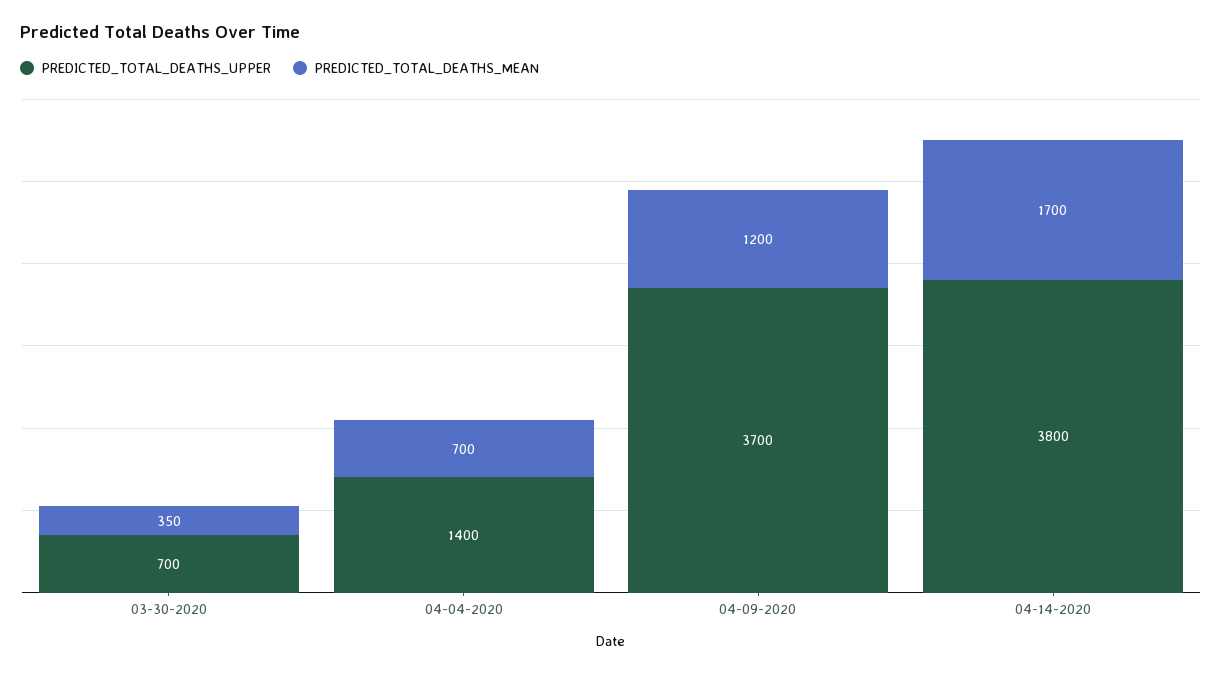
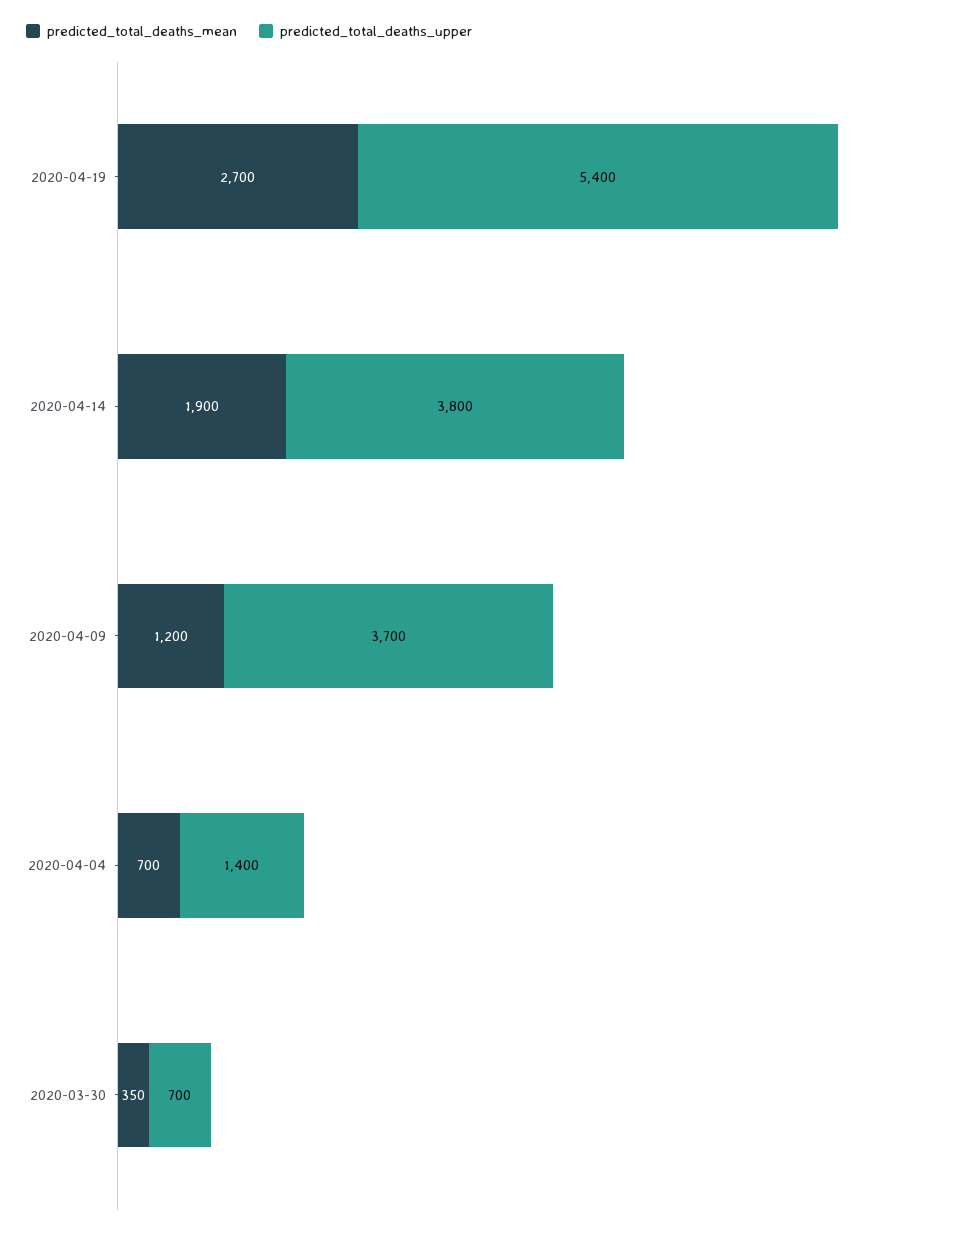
PREDICTED_TOTAL_DEATHS_MEAN, 04-14-2020: 1700 -> 1900
PREDICTED_TOTAL_DEATHS_MEAN, 2020-04-19: none -> 2700
PREDICTED_TOTAL_DEATHS_UPPER, 2020-04-19: none -> 5400

